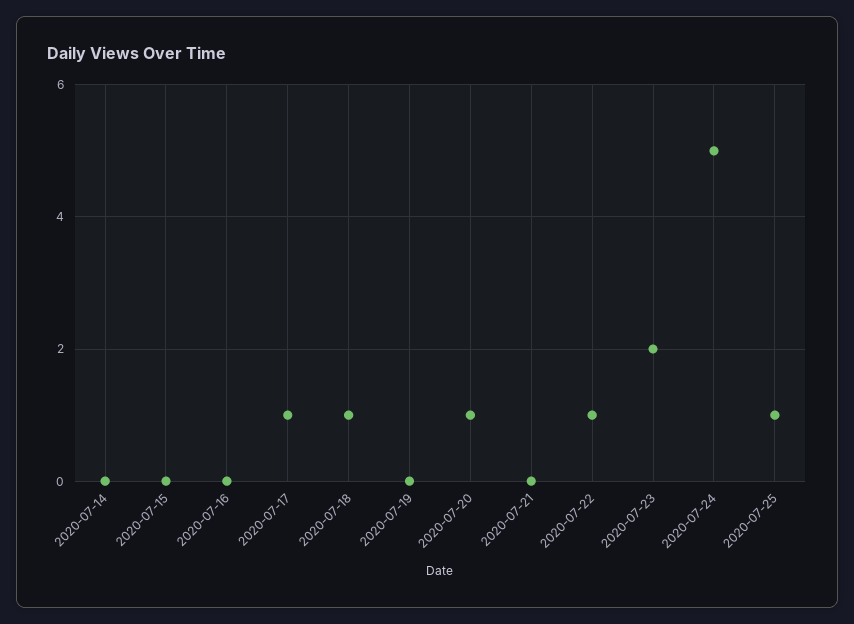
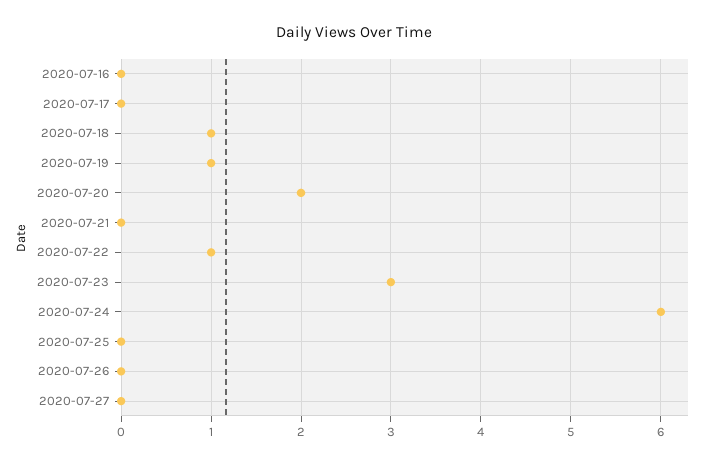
2020-07-14: 0 -> none
2020-07-15: 0 -> none
2020-07-17: 1 -> 0
2020-07-19: 0 -> 1
2020-07-20: 1 -> 2
2020-07-23: 2 -> 3
2020-07-24: 5 -> 6
2020-07-25: 1 -> 0
2020-07-26: none -> 0
2020-07-27: none -> 0

